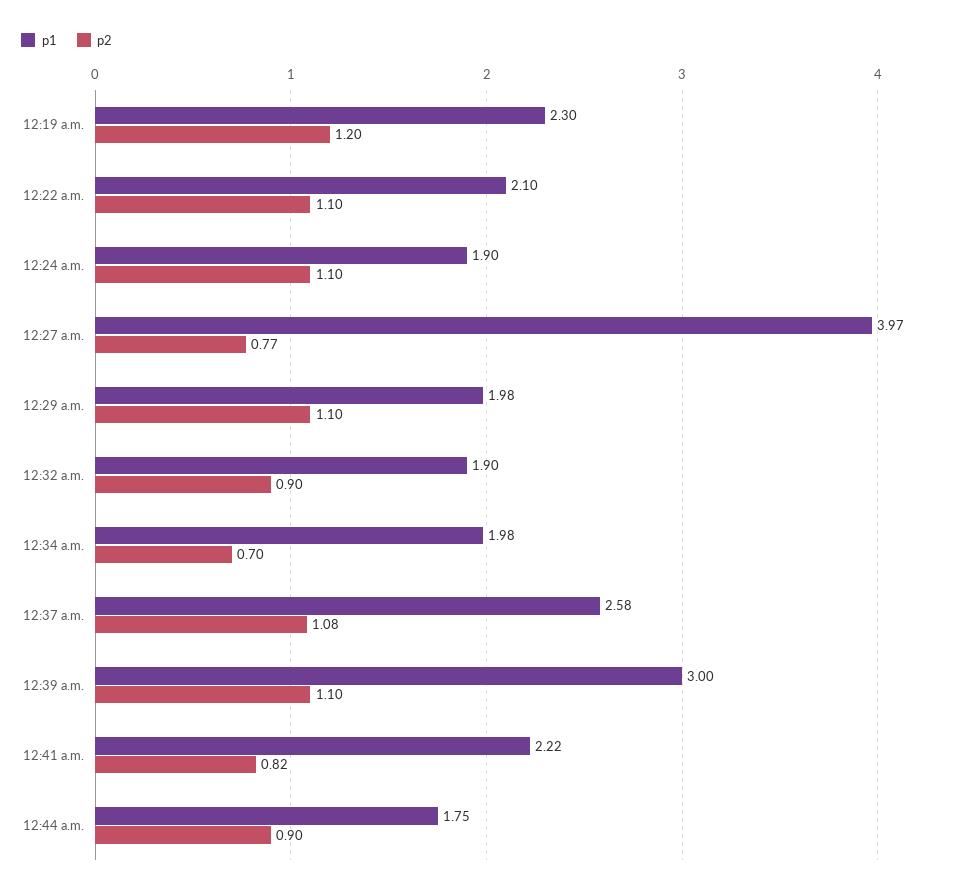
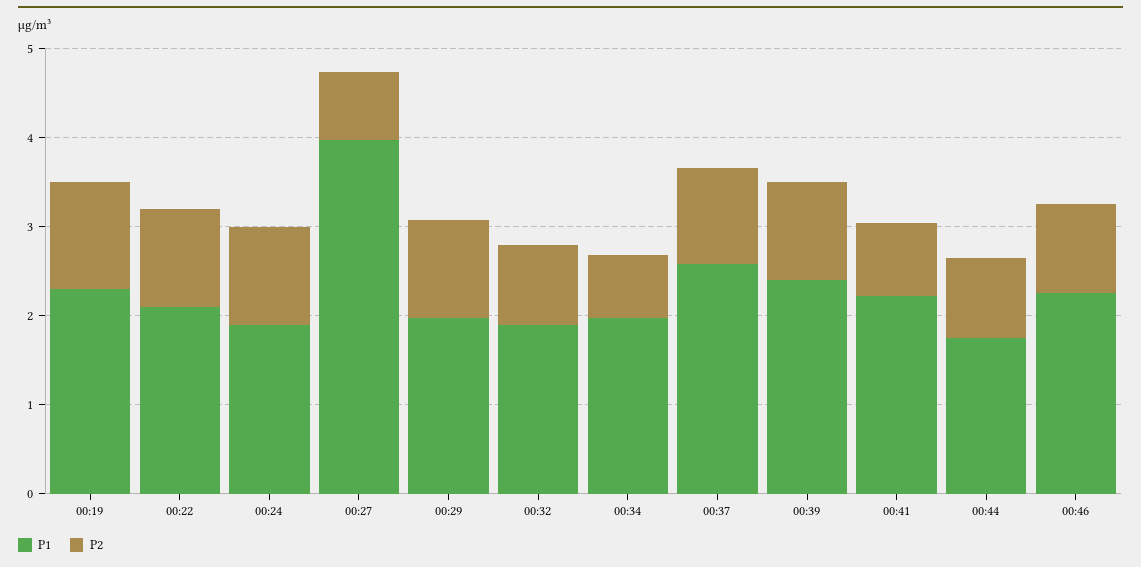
p1, 12:39 a.m.: 3 -> 2.4
p1, 00:46: none -> 2.2
p2, 00:46: none -> 1

